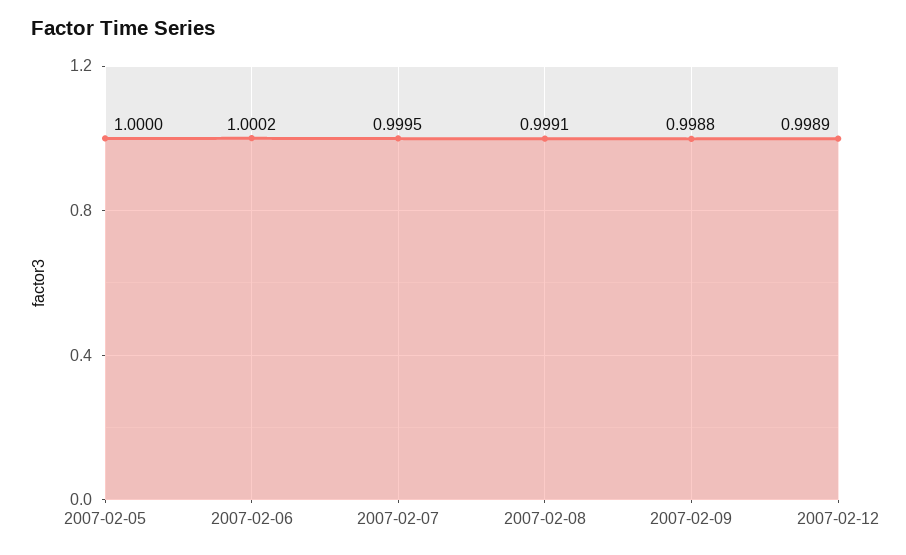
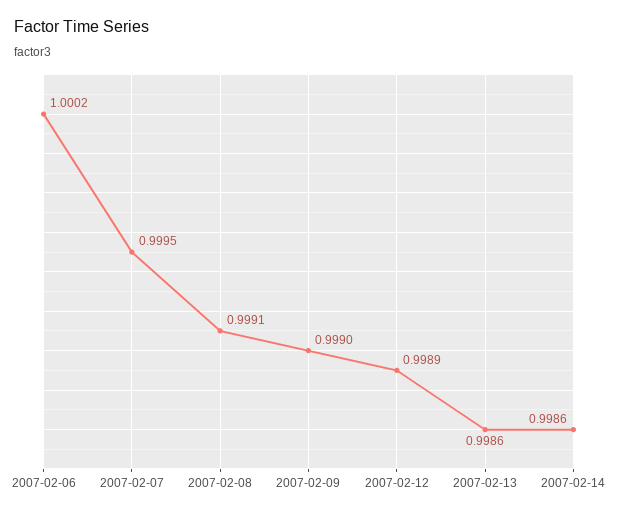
2007-02-05: 1 -> none
2007-02-09: 0.9988 -> 0.999
2007-02-13: none -> 0.9986
2007-02-14: none -> 0.9986

